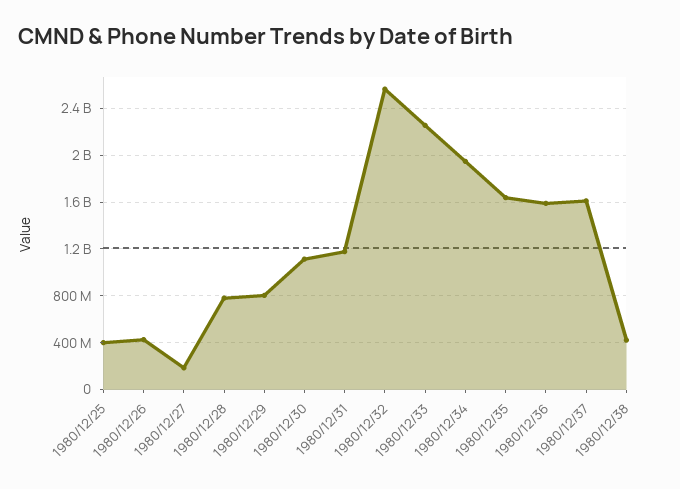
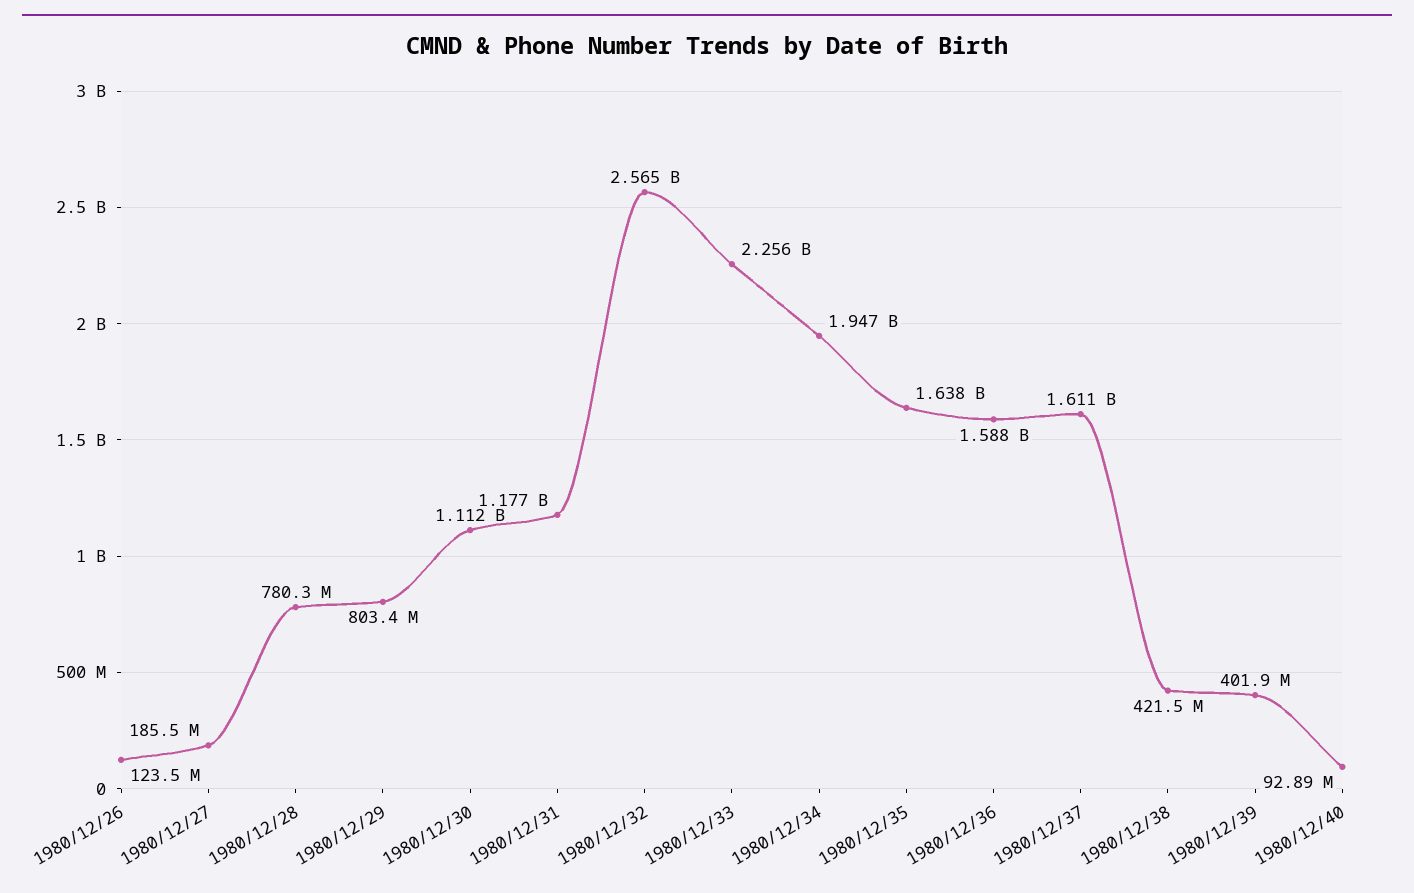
1980/12/25: 400000000 -> none
1980/12/26: 400000000 -> 123500000
1980/12/39: none -> 401900000
1980/12/40: none -> 92890000

